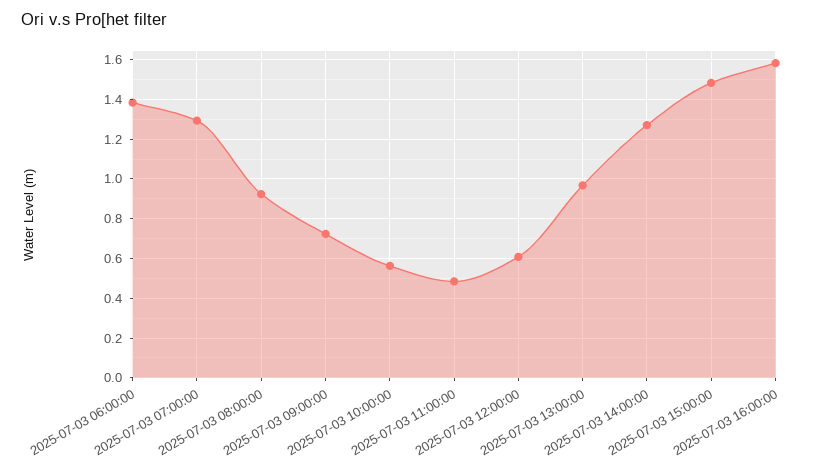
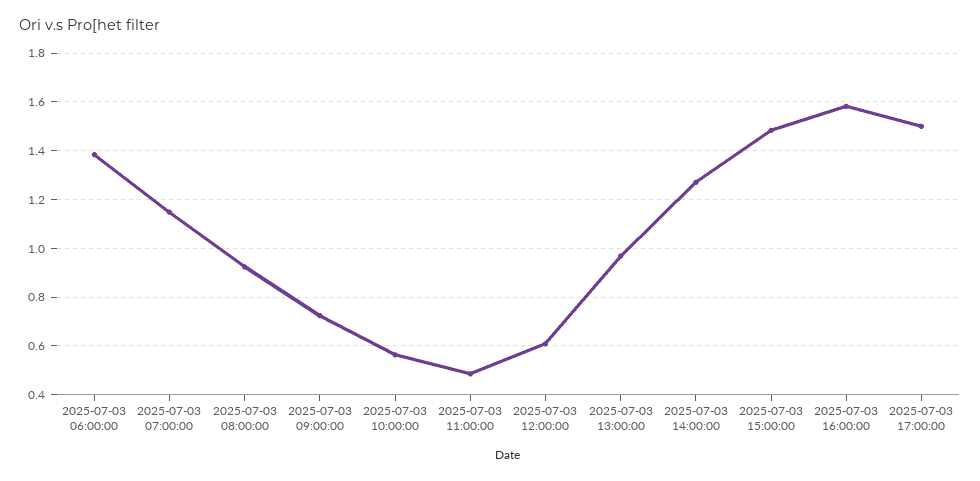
2025-07-03 07:00:00: 1.3 -> 1.15
2025-07-03 17:00:00: none -> 1.5

